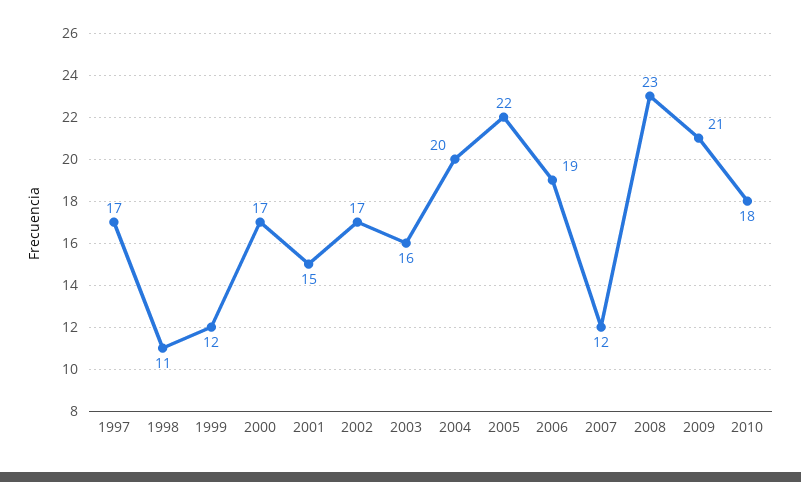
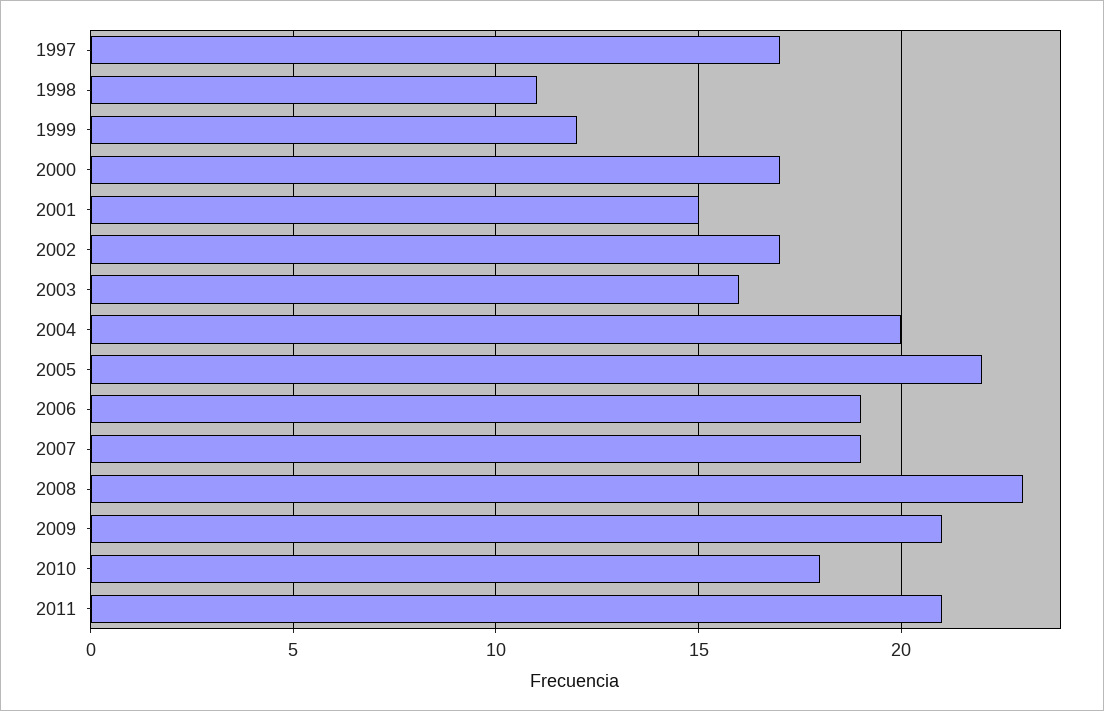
2007: 12 -> 19
2011: none -> 21

